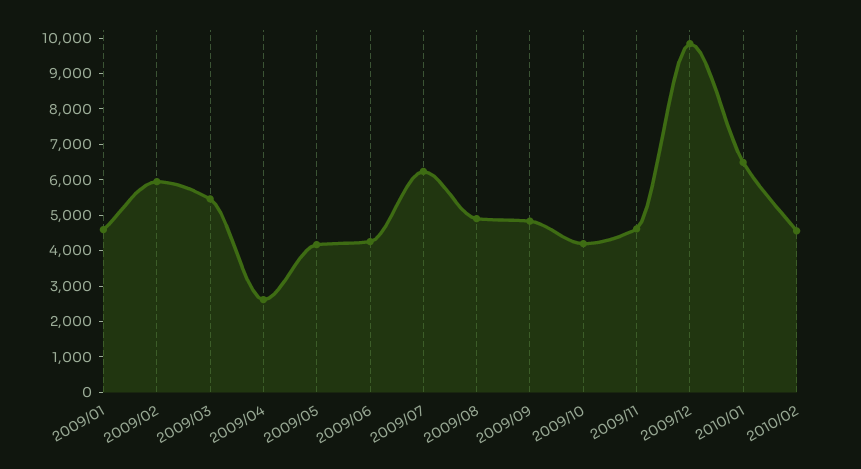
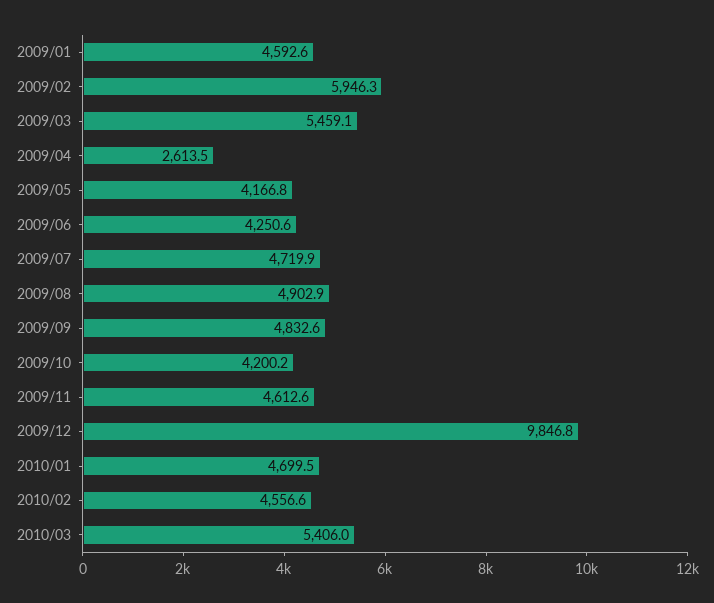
2009/07: 6250 -> 4719.9
2010/01: 6500 -> 4699.5
2010/03: none -> 5406

